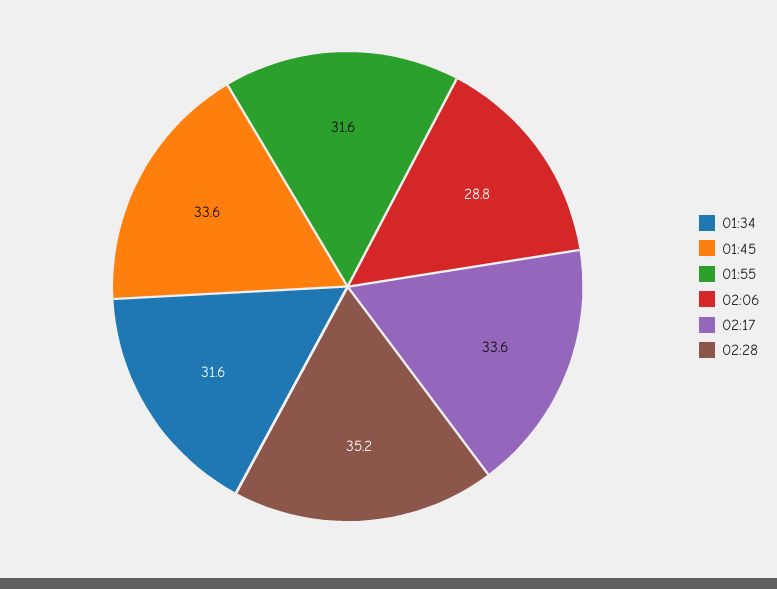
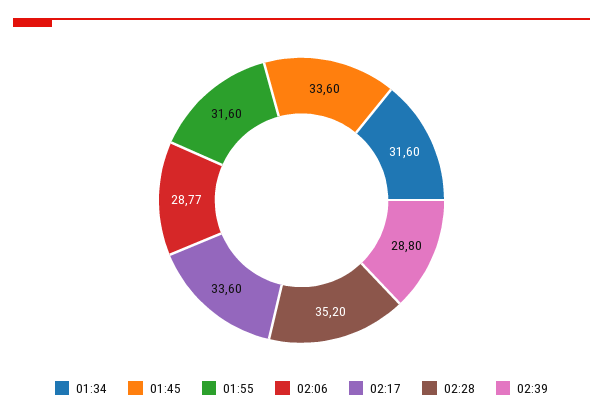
02:06: 28.8 -> 28.77
02:39: none -> 28.8

